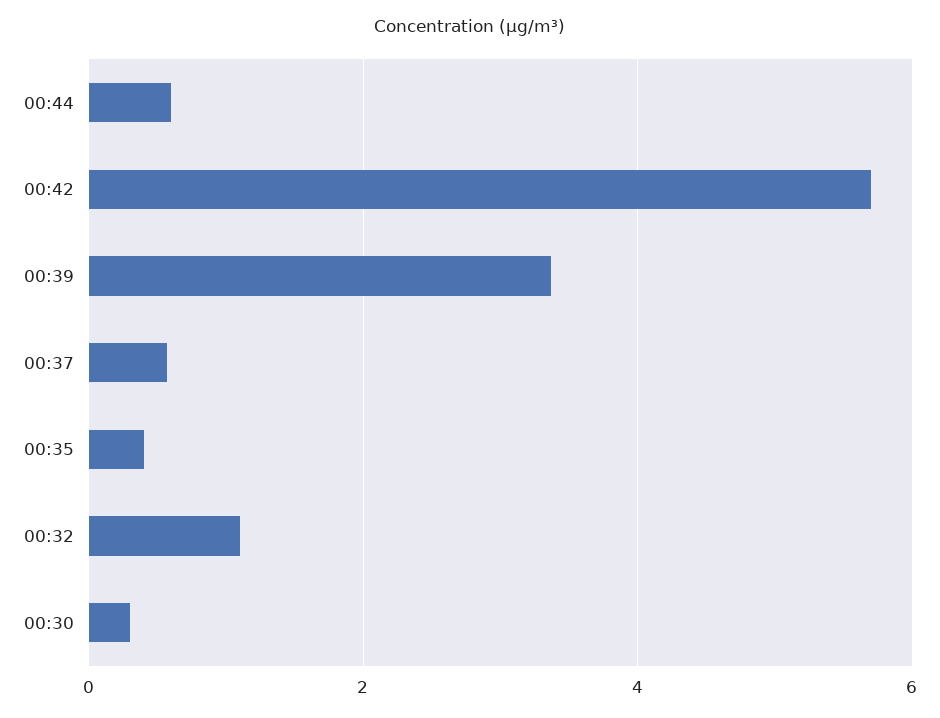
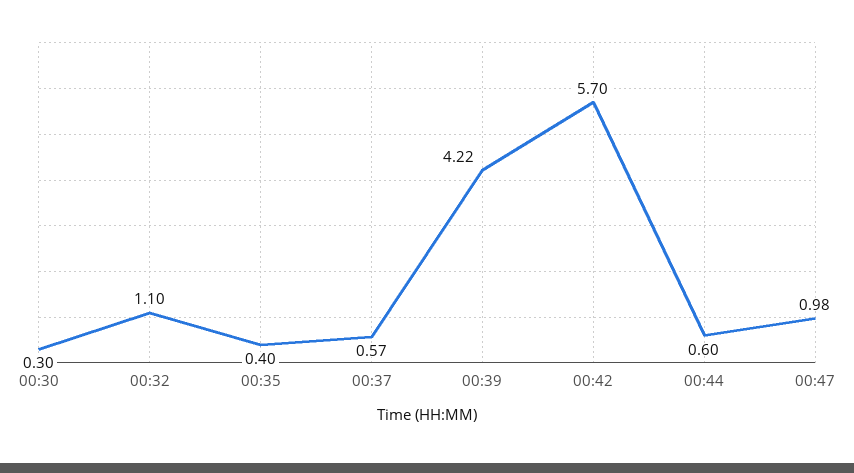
00:39: 3.4 -> 4.22
00:47: none -> 0.98

